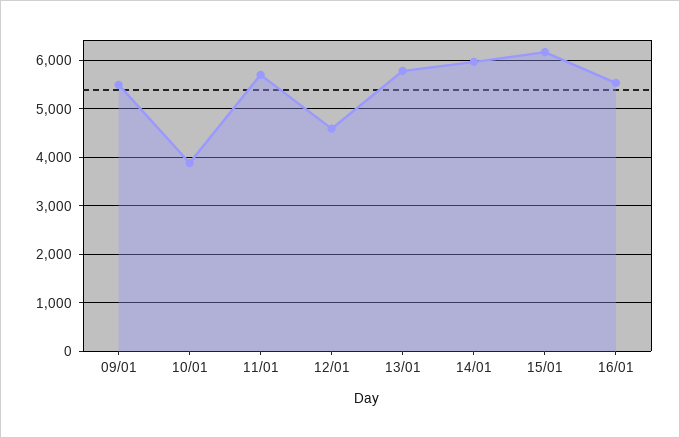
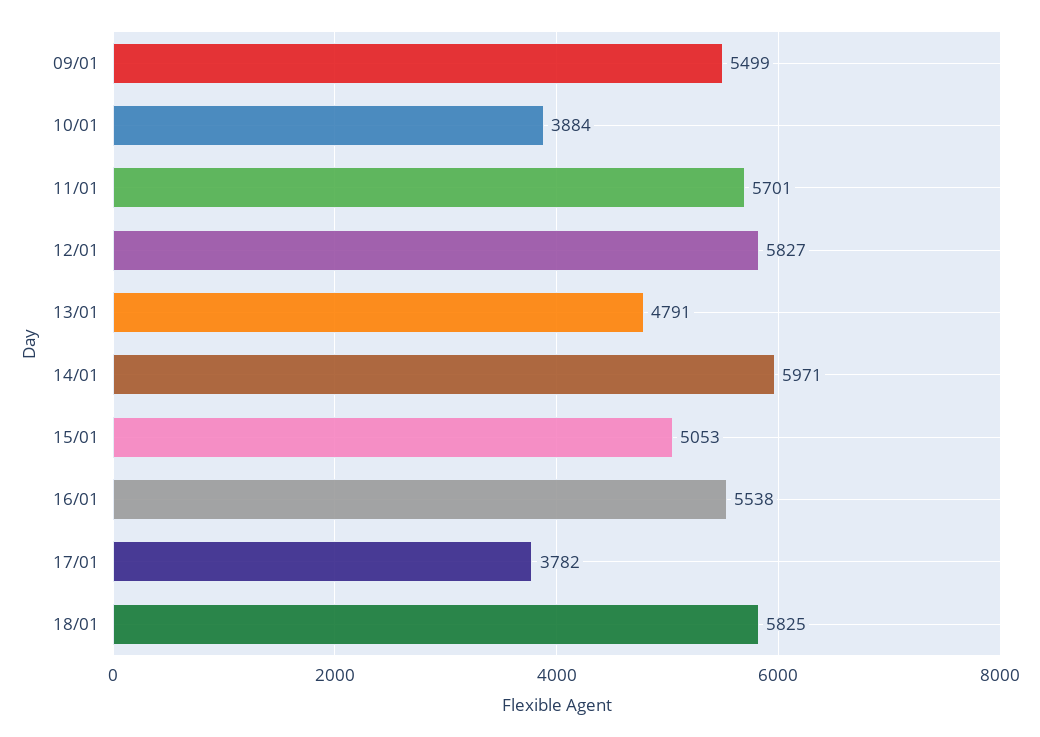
12/01: 4600 -> 5827
13/01: 5800 -> 4791
15/01: 6200 -> 5053
17/01: none -> 3782
18/01: none -> 5825

